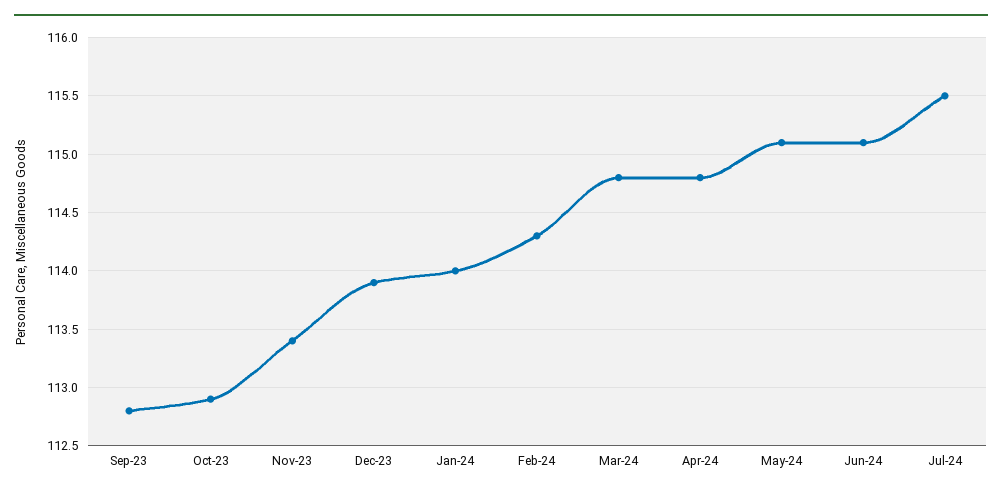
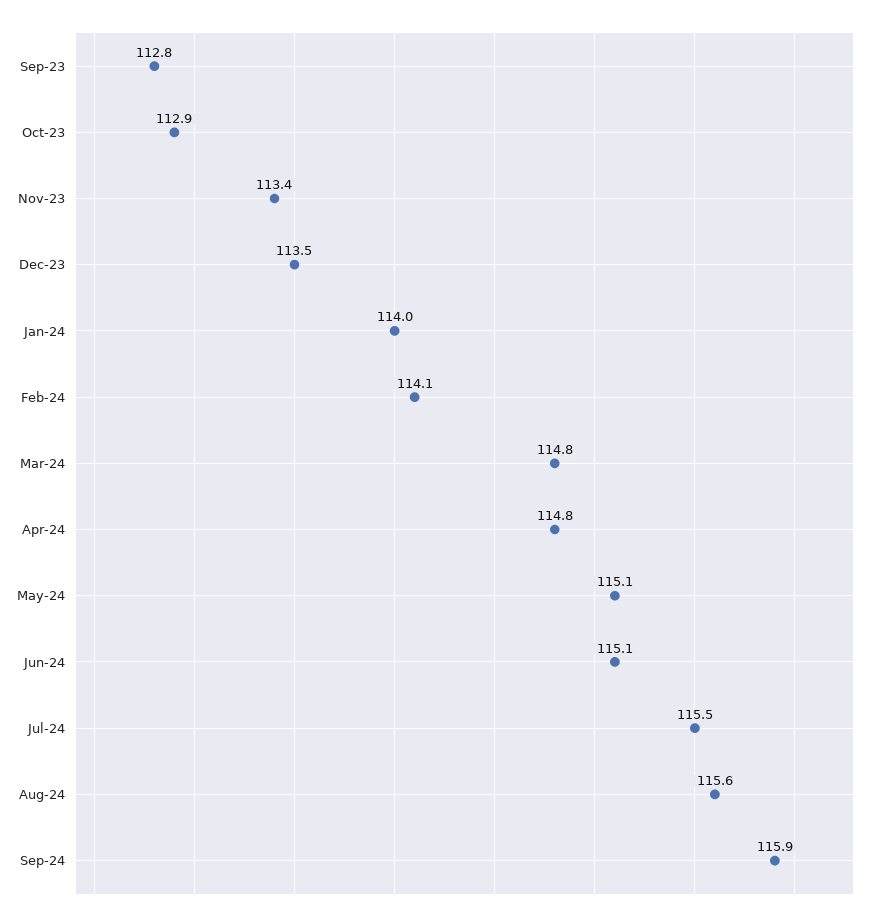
Dec-23: 113.9 -> 113.5
Feb-24: 114.3 -> 114.1
Aug-24: none -> 115.6
Sep-24: none -> 115.9

